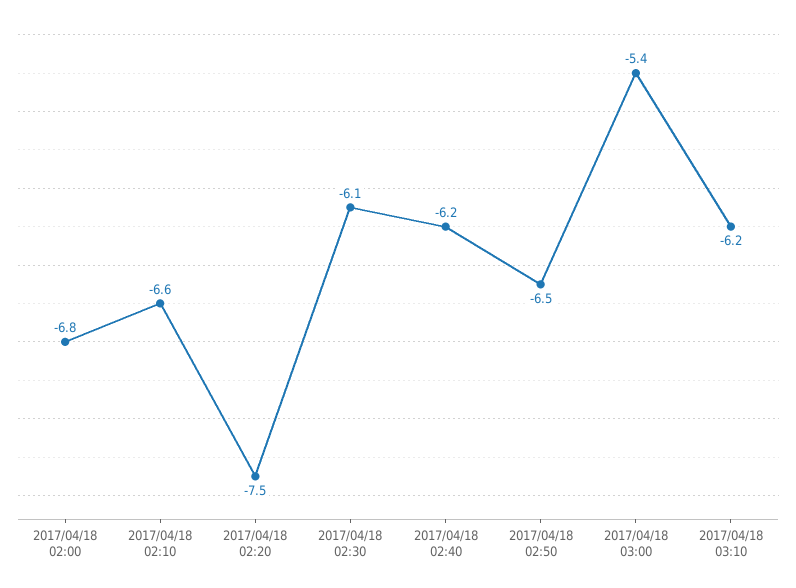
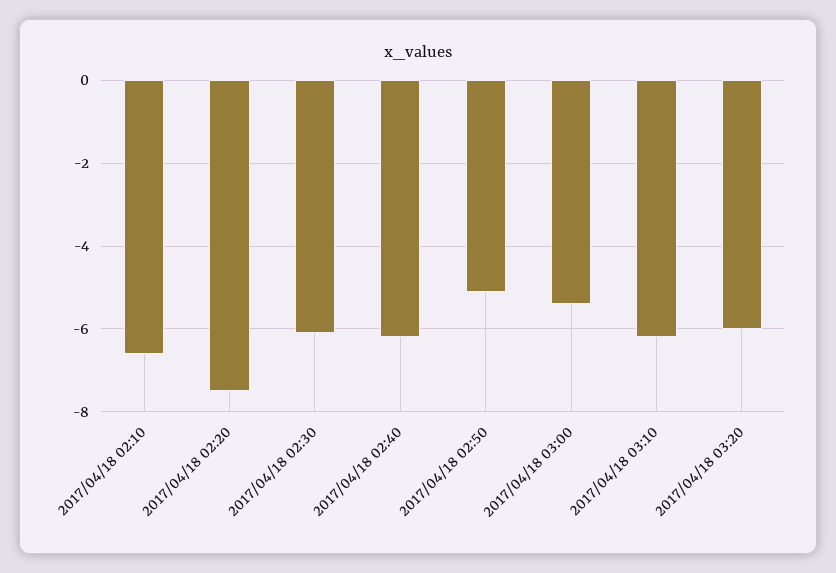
2017/04/18 02:00: -6.8 -> none
2017/04/18 02:50: -6.5 -> -5
2017/04/18 03:20: none -> -6

